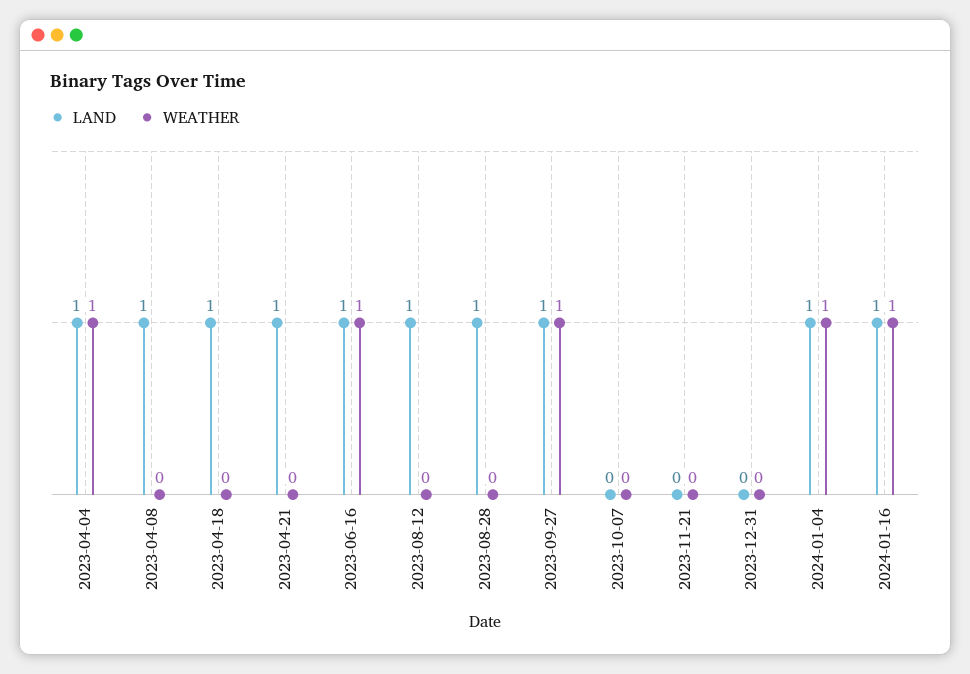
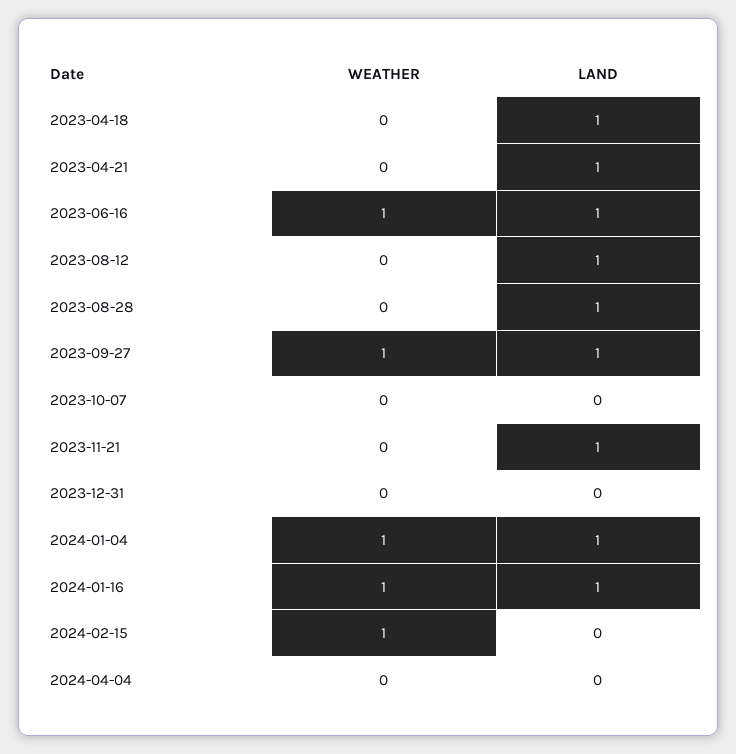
LAND, 2023-04-04: 1 -> none
WEATHER, 2023-04-04: 1 -> none
LAND, 2023-04-08: 1 -> none
WEATHER, 2023-04-08: 0 -> none
LAND, 2023-11-21: 0 -> 1
WEATHER, 2024-02-15: none -> 1
LAND, 2024-02-15: none -> 0
WEATHER, 2024-04-04: none -> 0
LAND, 2024-04-04: none -> 0

